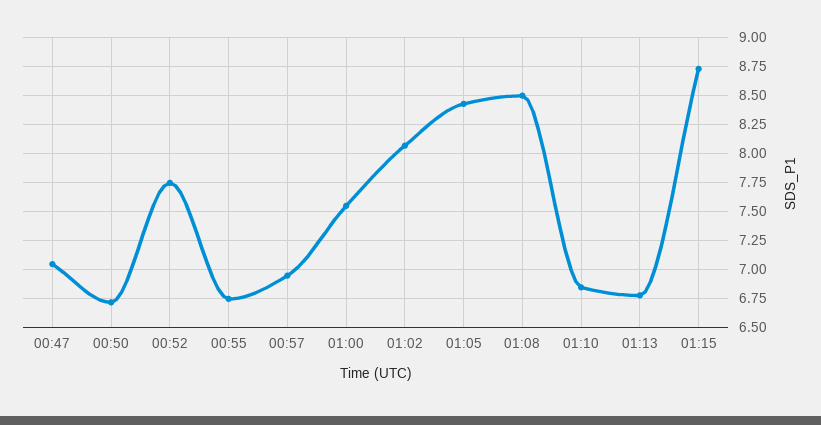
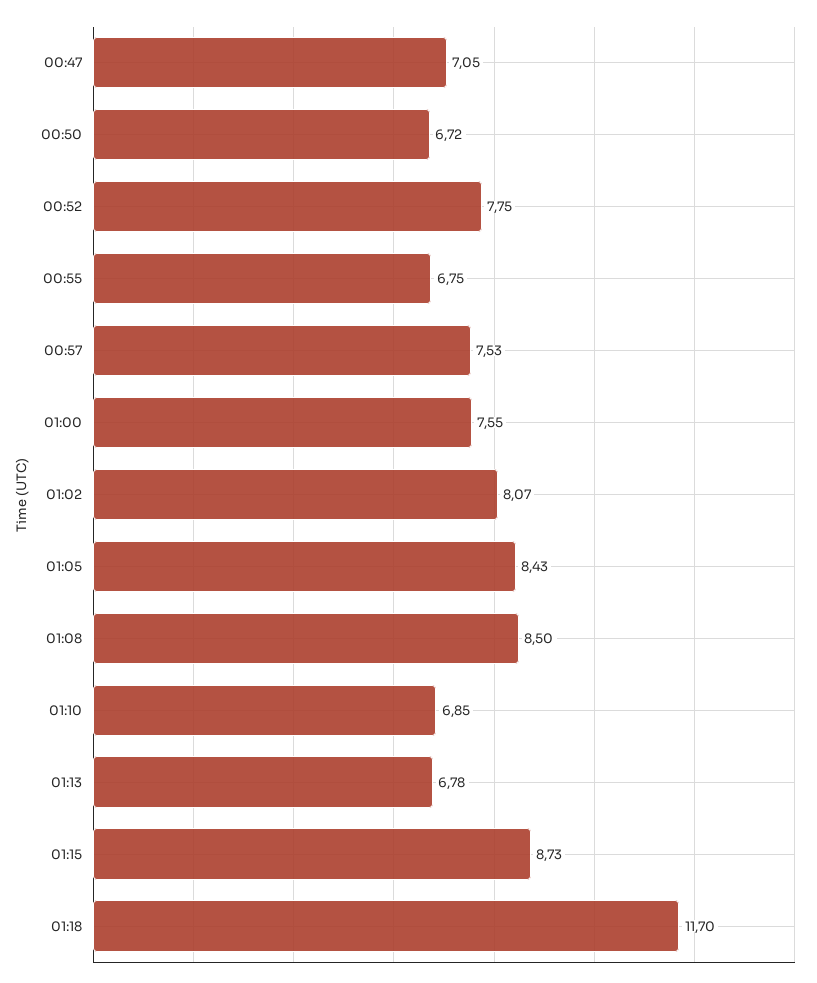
00:57: 7 -> 7.53
01:18: none -> 11.7

